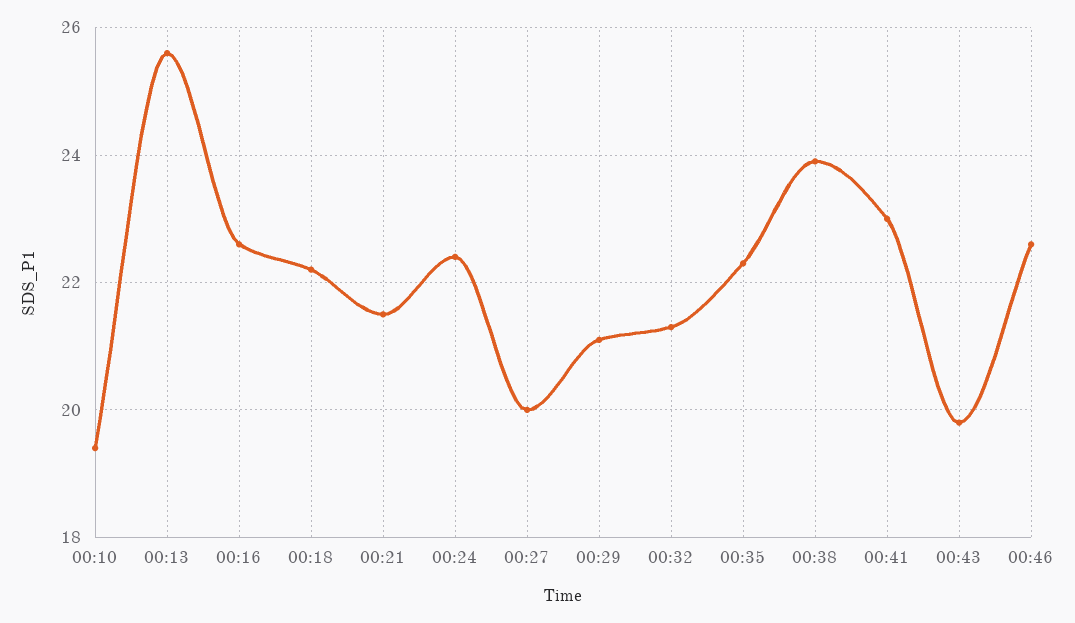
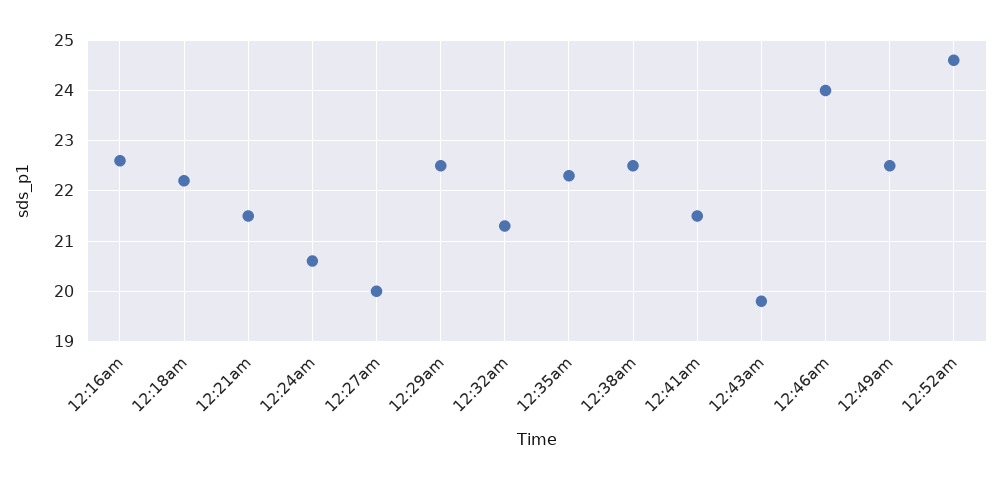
00:10: 19.5 -> none
00:13: 25.5 -> none
00:24: 22.5 -> 20.5
00:29: 21 -> 22.5
00:38: 24 -> 22.5
00:41: 23 -> 21.5
00:46: 22.5 -> 24
12:49am: none -> 22.5
12:52am: none -> 24.5

